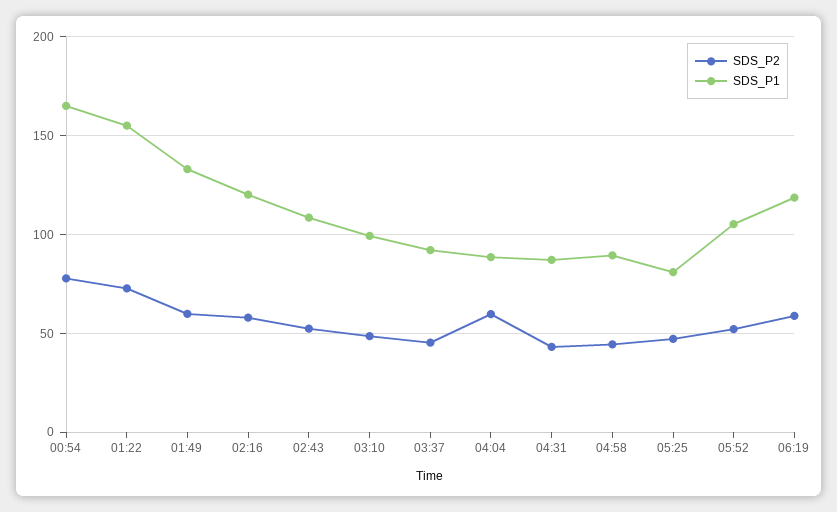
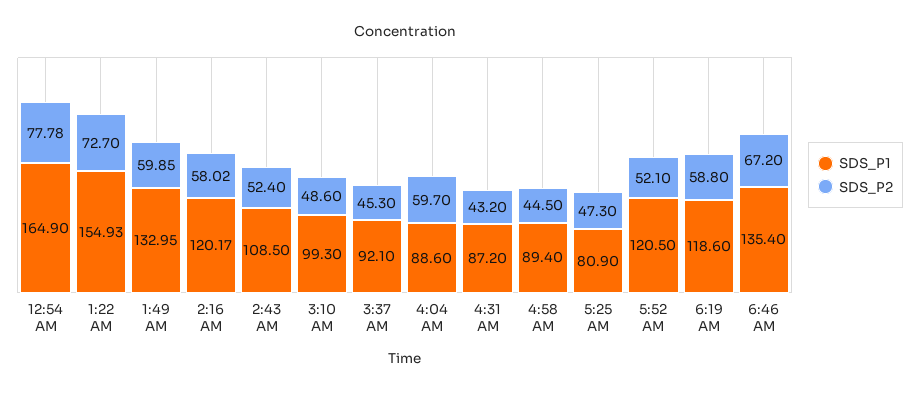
SDS_P1, 05:52: 105 -> 120.5
SDS_P1, 6:46 AM: none -> 135.4
SDS_P2, 6:46 AM: none -> 67.2

